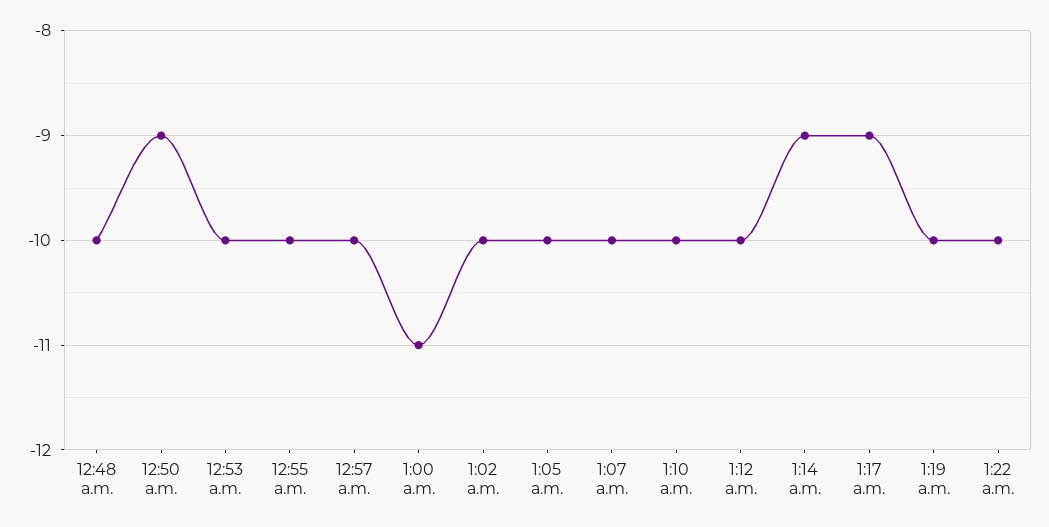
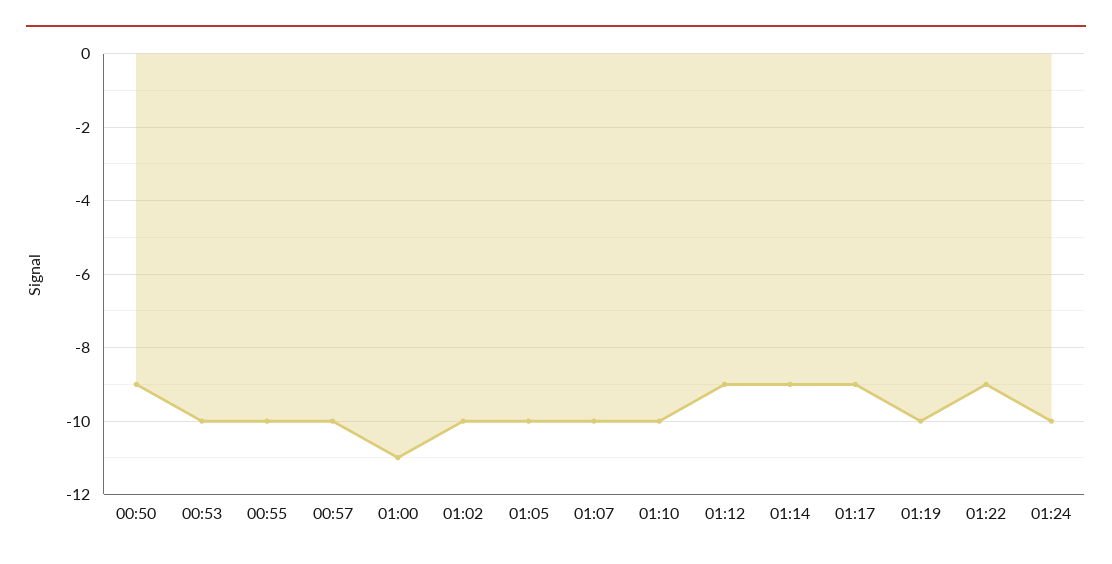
12:48 a.m.: -10 -> none
1:12 a.m.: -10 -> -9
1:22 a.m.: -10 -> -9
01:24: none -> -10

